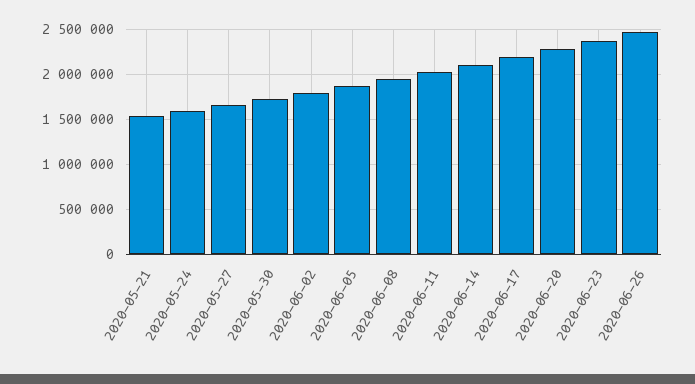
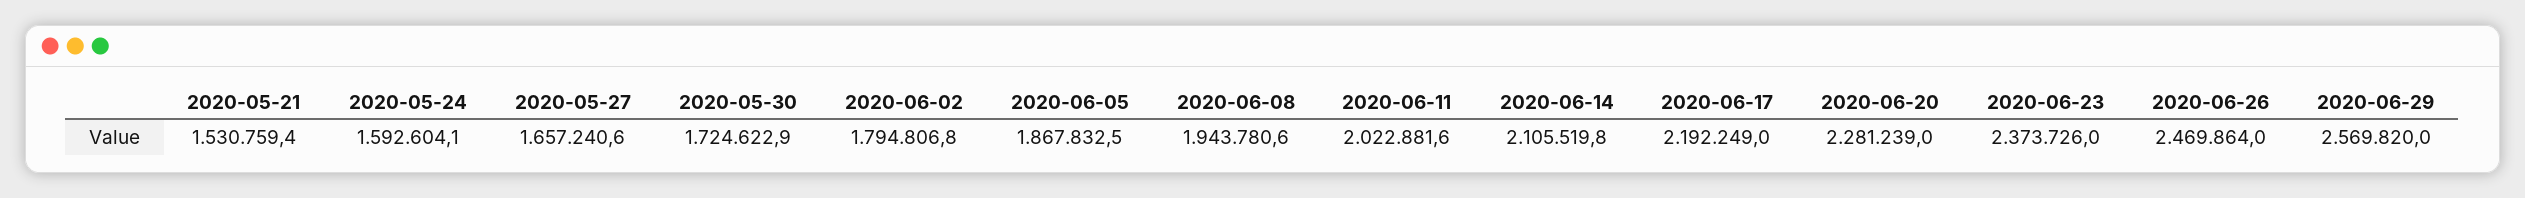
2020-06-29: none -> 2569820

